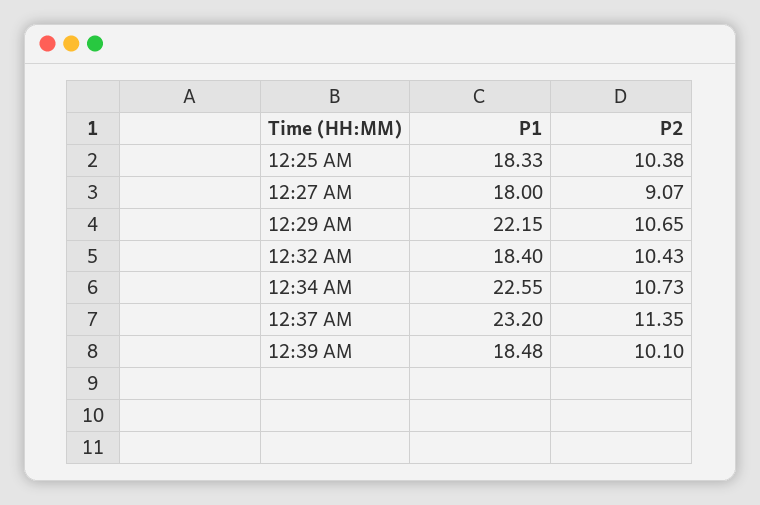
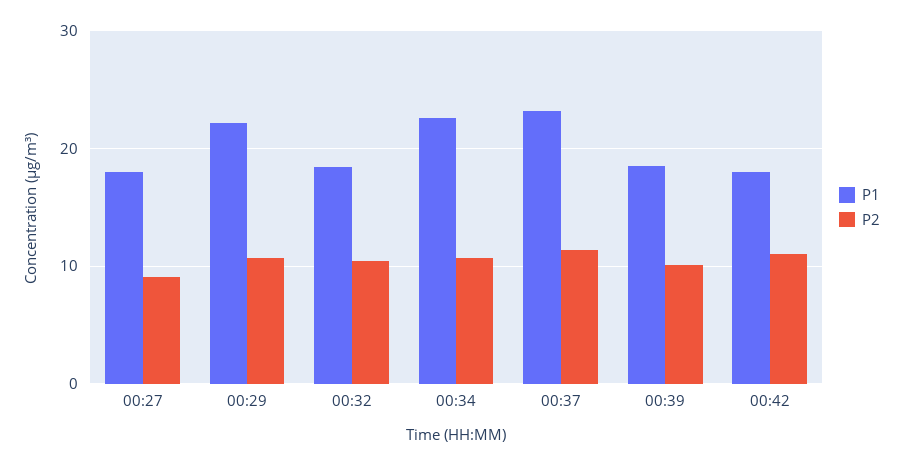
P1, 12:25 AM: 18.33 -> none
P2, 12:25 AM: 10.38 -> none
P1, 00:42: none -> 18
P2, 00:42: none -> 11

